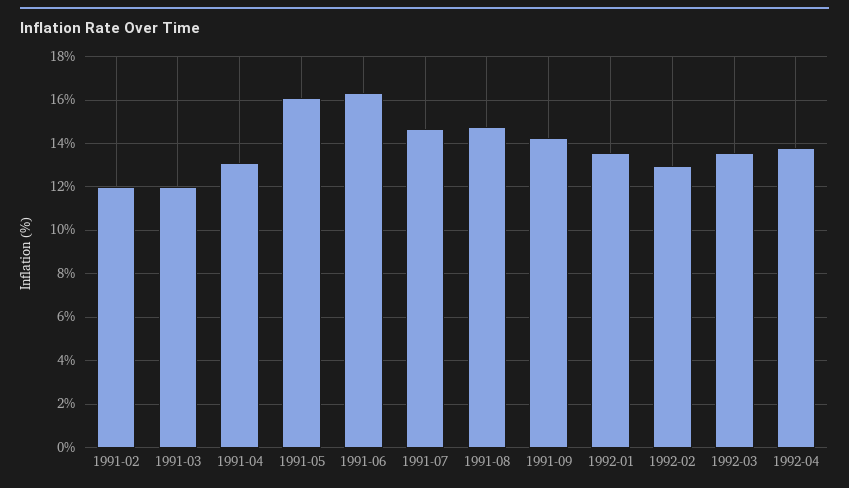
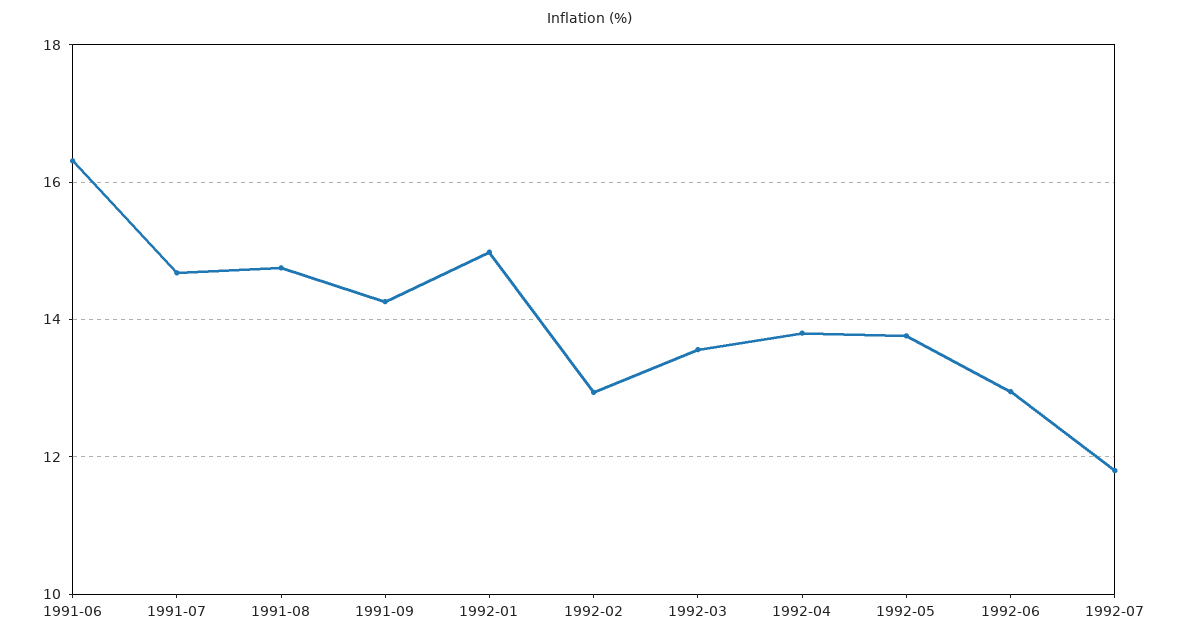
1991-02: 12 -> none
1991-03: 12 -> none
1991-04: 13 -> none
1991-05: 16 -> none
1992-01: 13.5 -> 15
1992-05: none -> 13.8
1992-06: none -> 13
1992-07: none -> 11.8

